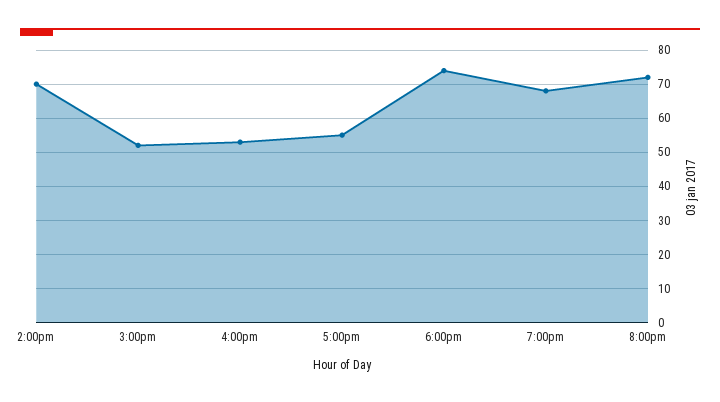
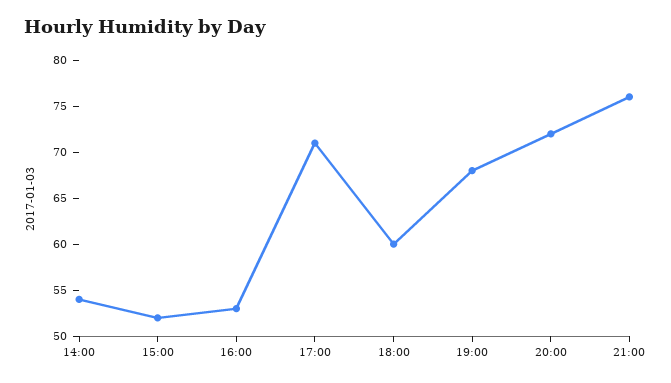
2:00pm: 70 -> 54
5:00pm: 55 -> 71
6:00pm: 75 -> 60
21:00: none -> 76

